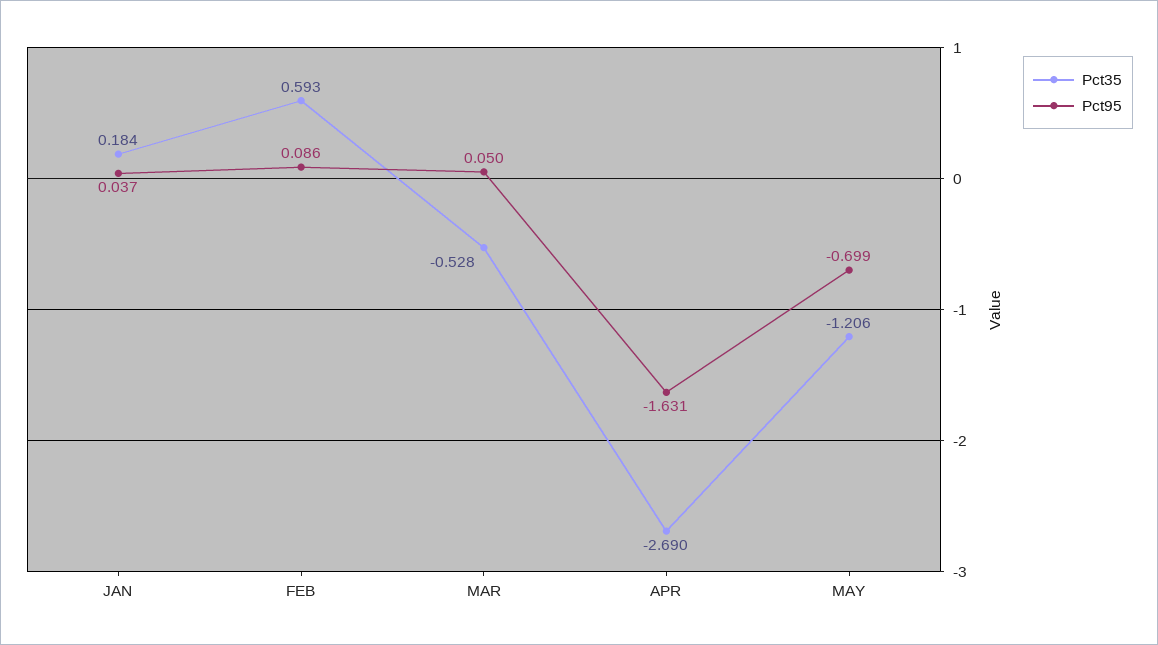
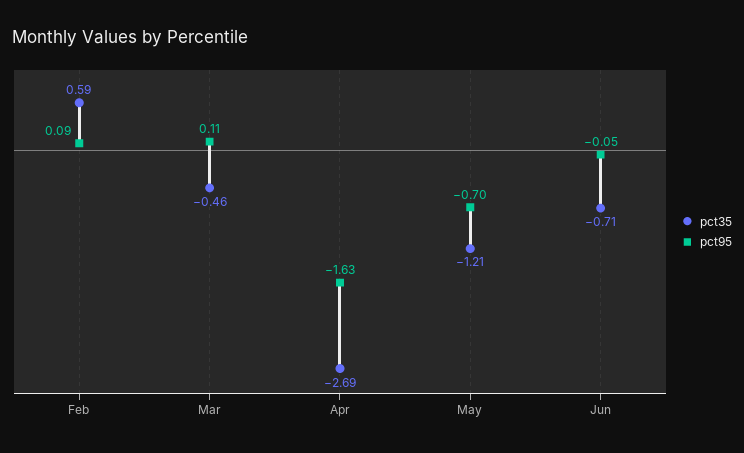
Pct35, JAN: 0.184 -> none
Pct95, JAN: 0.037 -> none
Pct35, MAR: -0.528 -> -0.46
Pct95, MAR: 0.05 -> 0.11
Pct35, Jun: none -> -0.71
Pct95, Jun: none -> -0.05

